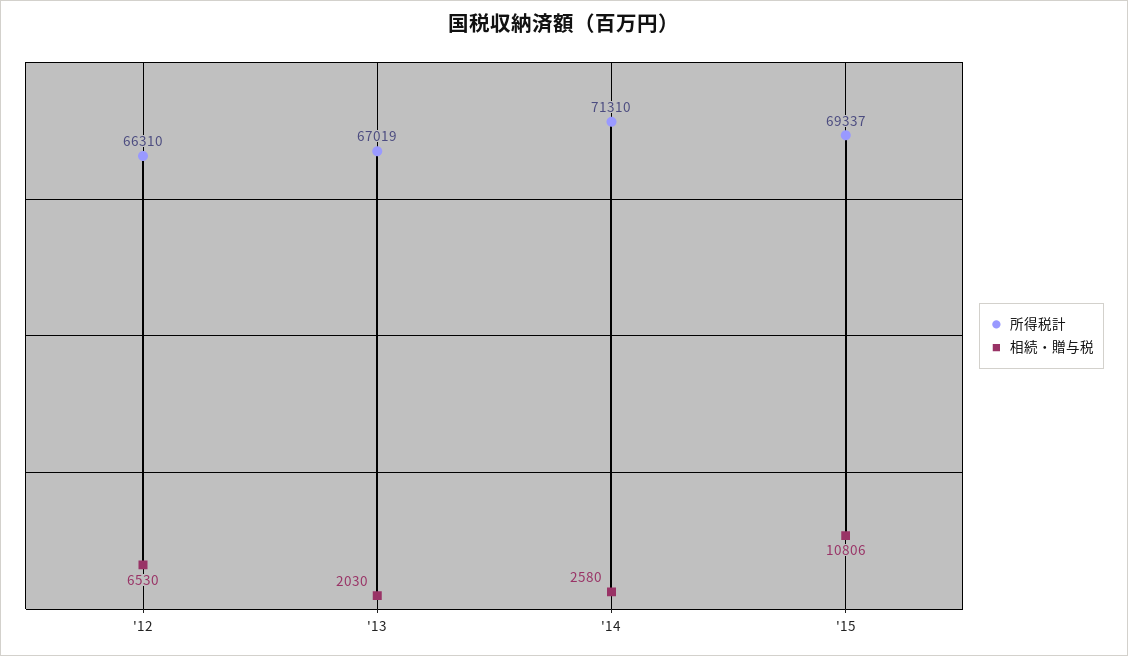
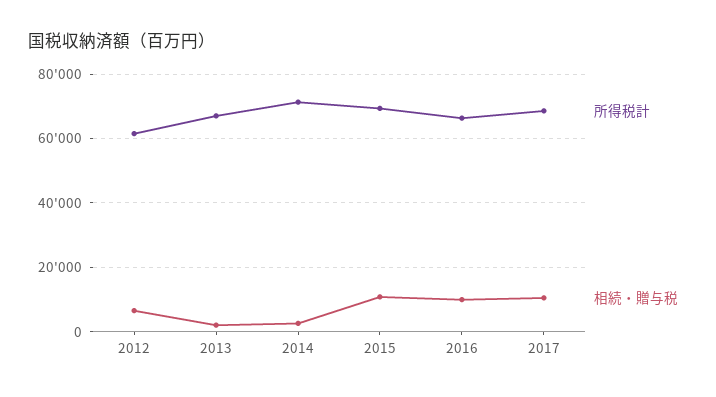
所得税計, '12: 66310 -> 62000
所得税計, 2016: none -> 66000
相続・贈与税, 2016: none -> 10000
所得税計, 2017: none -> 68000
相続・贈与税, 2017: none -> 10000

